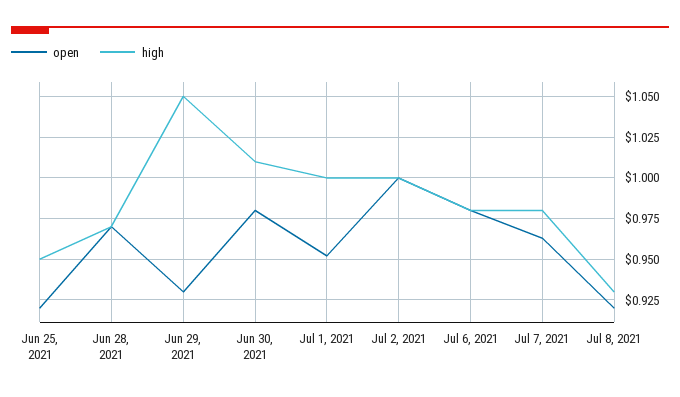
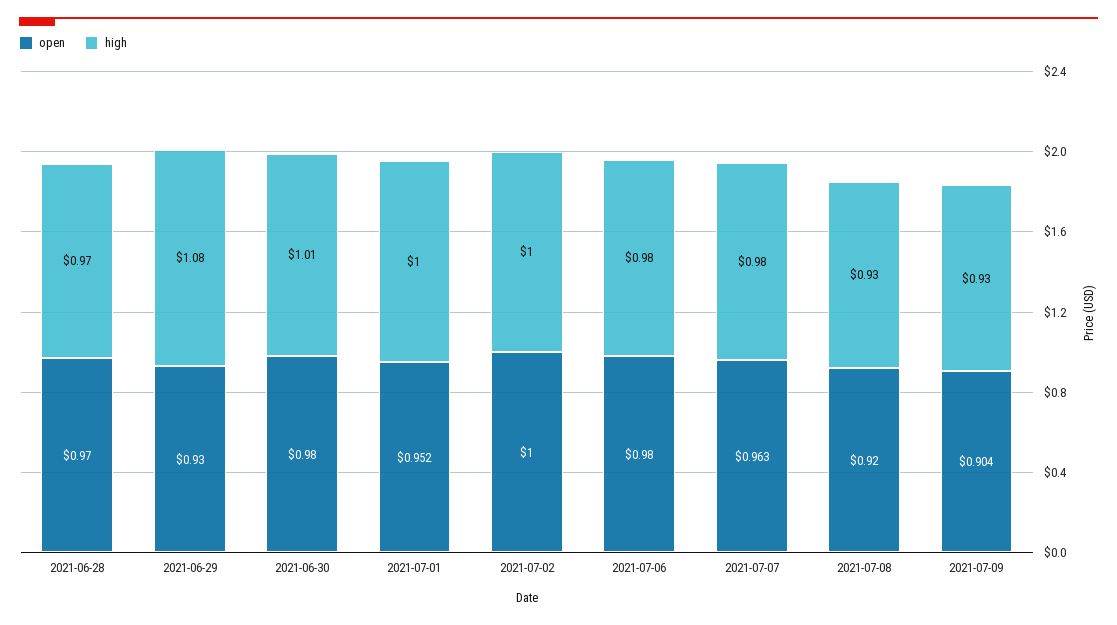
open, Jun 25, 2021: 0.92 -> none
high, Jun 25, 2021: 0.95 -> none
high, Jun 29, 2021: 1.05 -> 1.08
open, 2021-07-09: none -> 0.904
high, 2021-07-09: none -> 0.93

